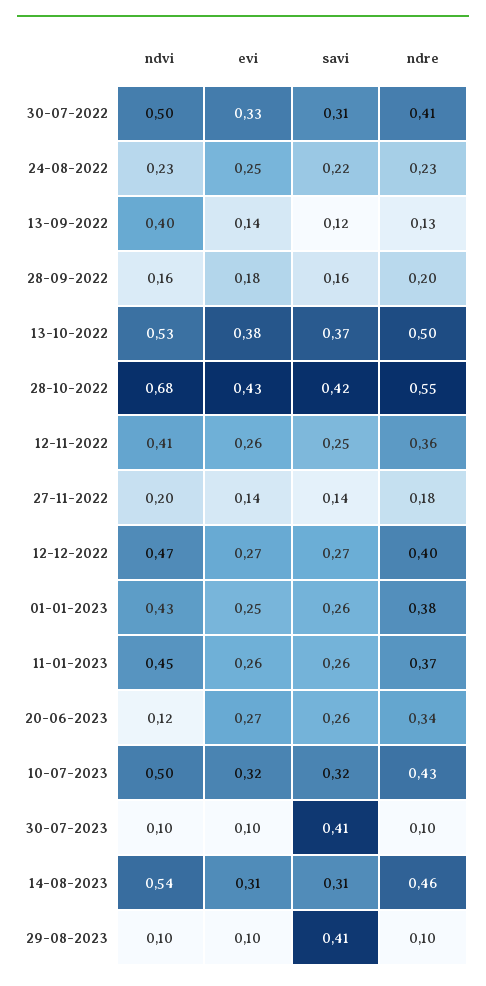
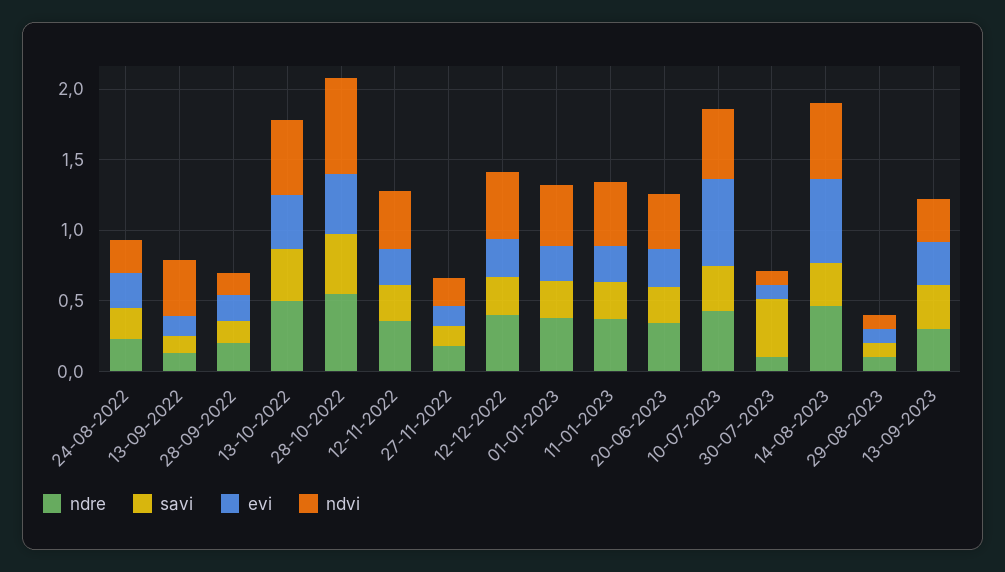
ndvi, 30-07-2022: 0.5 -> none
evi, 30-07-2022: 0.33 -> none
savi, 30-07-2022: 0.31 -> none
ndre, 30-07-2022: 0.41 -> none
ndvi, 20-06-2023: 0.12 -> 0.4
evi, 10-07-2023: 0.32 -> 0.6
evi, 14-08-2023: 0.31 -> 0.6
savi, 29-08-2023: 0.41 -> 0.1
ndre, 13-09-2023: none -> 0.3
savi, 13-09-2023: none -> 0.3
evi, 13-09-2023: none -> 0.3
ndvi, 13-09-2023: none -> 0.3

